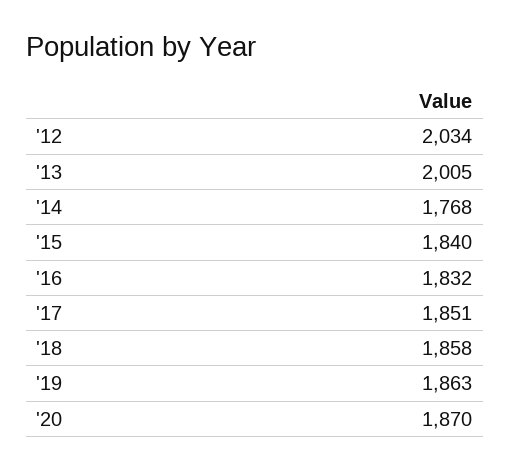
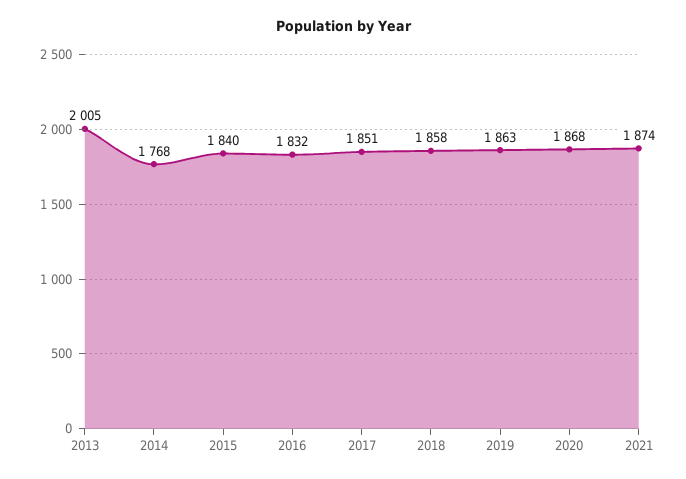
'12: 2034 -> none
'20: 1870 -> 1868
2021: none -> 1874

